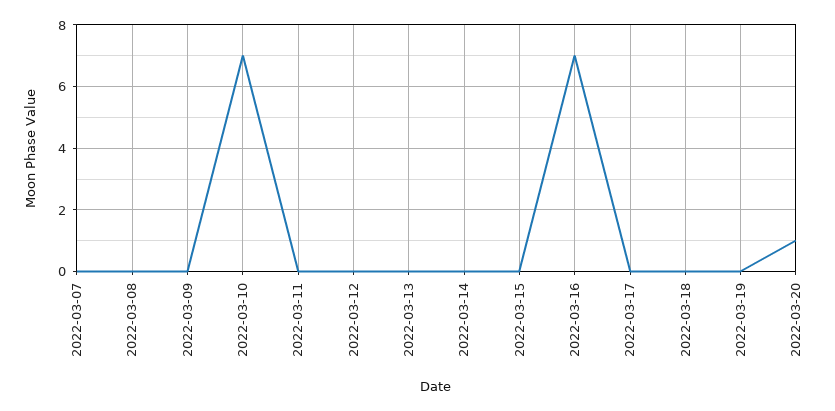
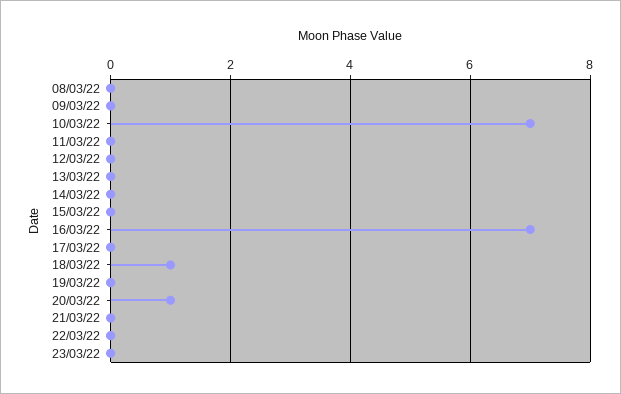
2022-03-07: 0 -> none
2022-03-18: 0 -> 1
21/03/22: none -> 0
22/03/22: none -> 0
23/03/22: none -> 0

